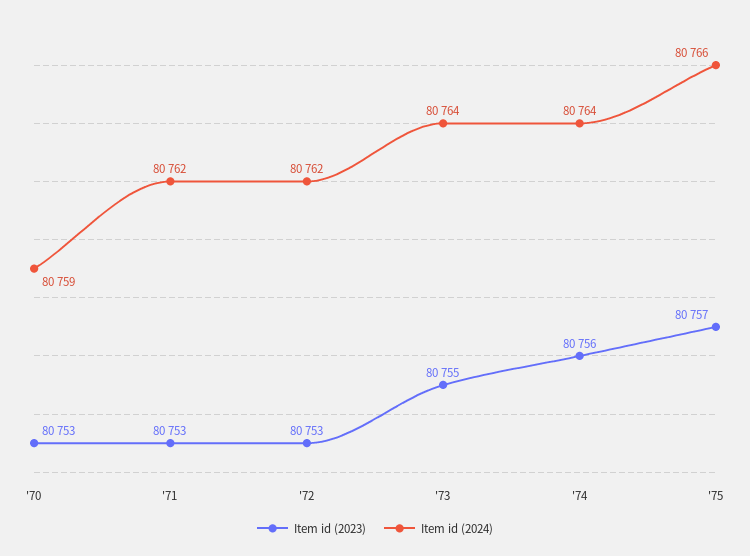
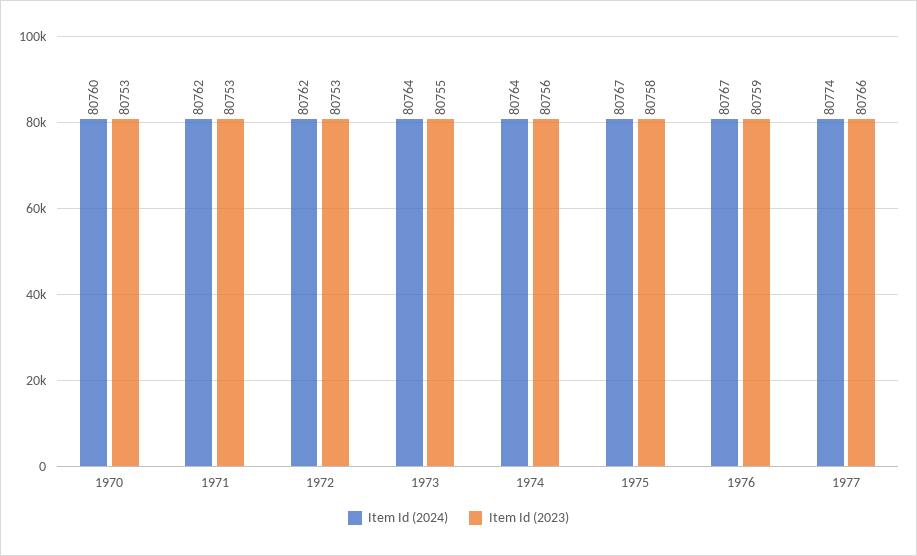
Item id (2024), '70: 80759 -> 80760
Item id (2023), '75: 80757 -> 80758
Item id (2024), '75: 80766 -> 80767
Item id (2024), 1976: none -> 80767
Item id (2023), 1976: none -> 80759
Item id (2024), 1977: none -> 80774
Item id (2023), 1977: none -> 80766

